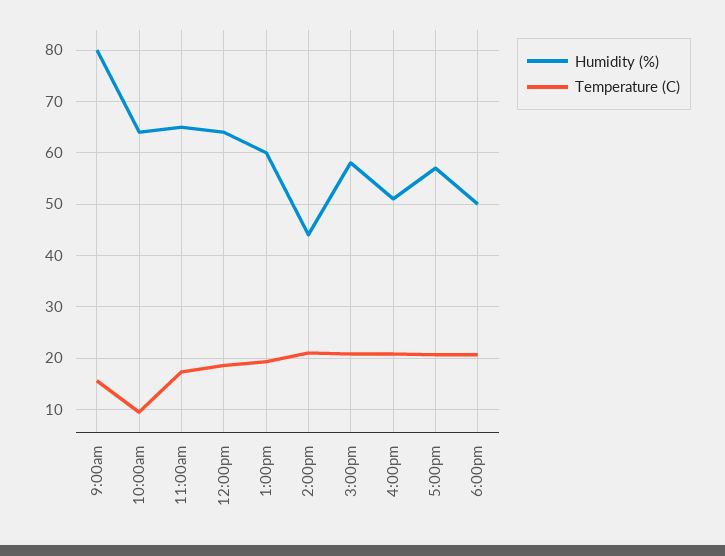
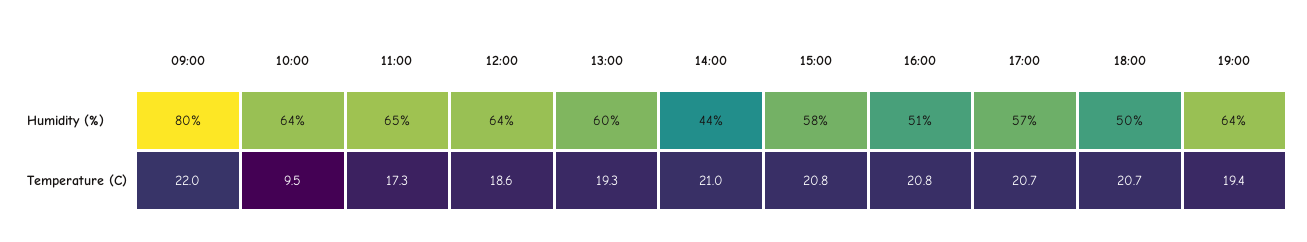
Temperature (C), 9:00am: 16 -> 22
Humidity (%), 19:00: none -> 64
Temperature (C), 19:00: none -> 19.4

